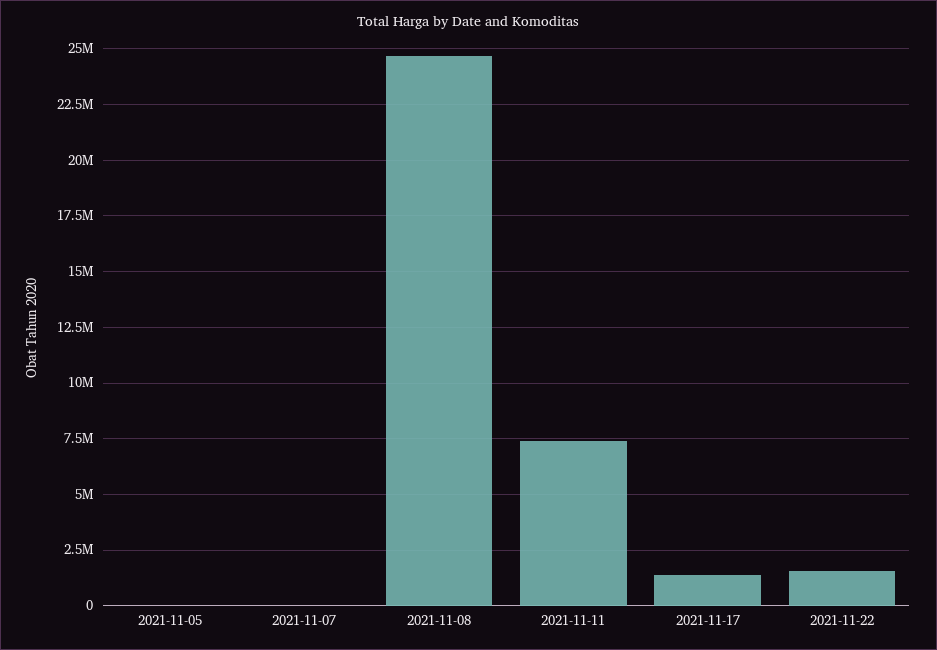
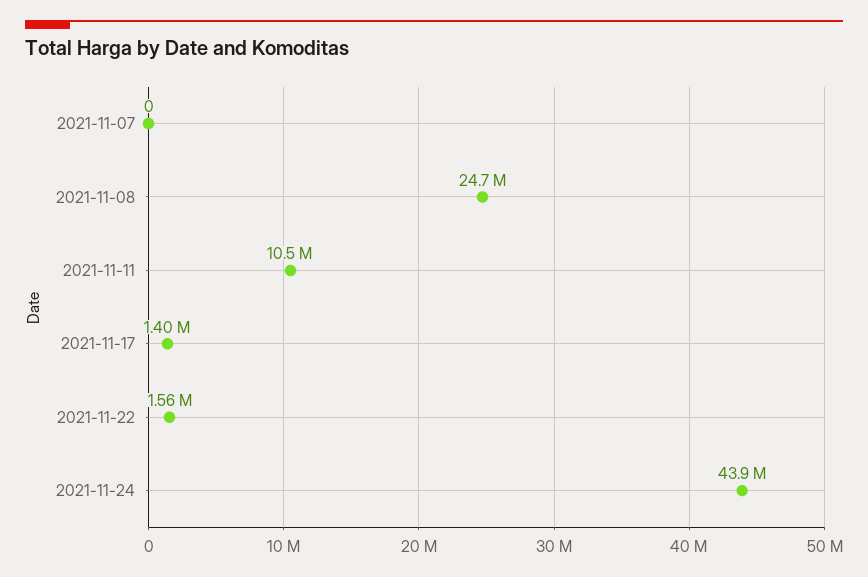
2021-11-05: 0 -> none
2021-11-11: 7500000 -> 10500000
2021-11-24: none -> 43900000

